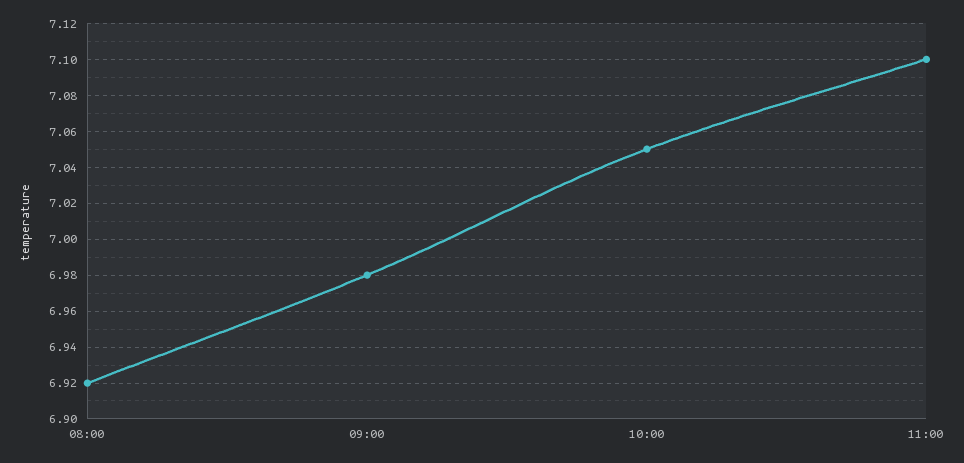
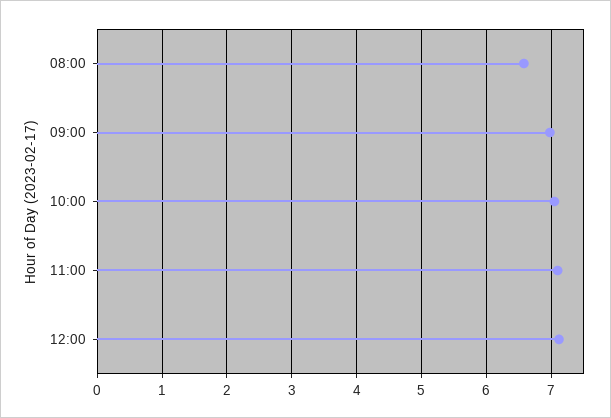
08:00: 6.92 -> 6.6
12:00: none -> 7.1

